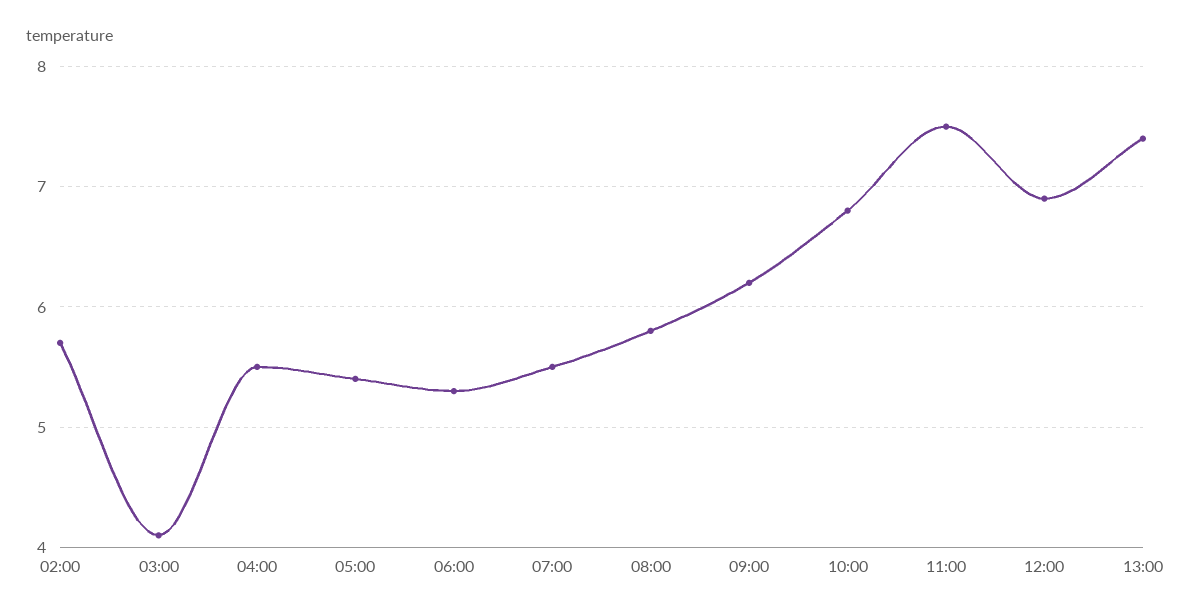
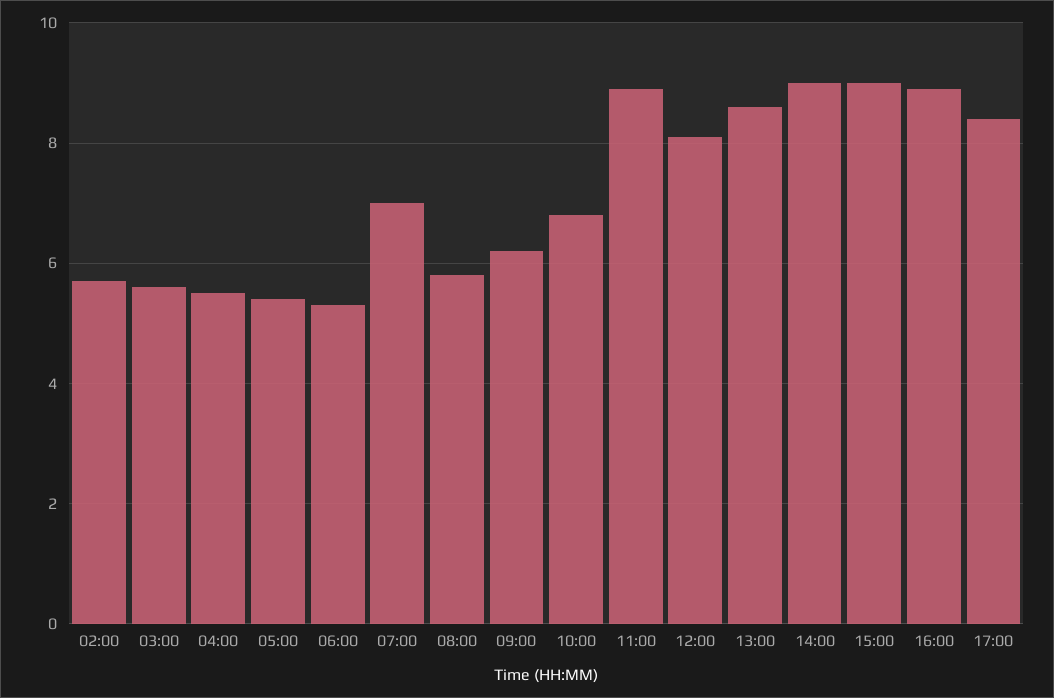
03:00: 4.1 -> 5.5
07:00: 5.5 -> 7
11:00: 7.5 -> 9
12:00: 6.9 -> 8
13:00: 7.4 -> 8.5
14:00: none -> 9
15:00: none -> 9
16:00: none -> 9
17:00: none -> 8.5

